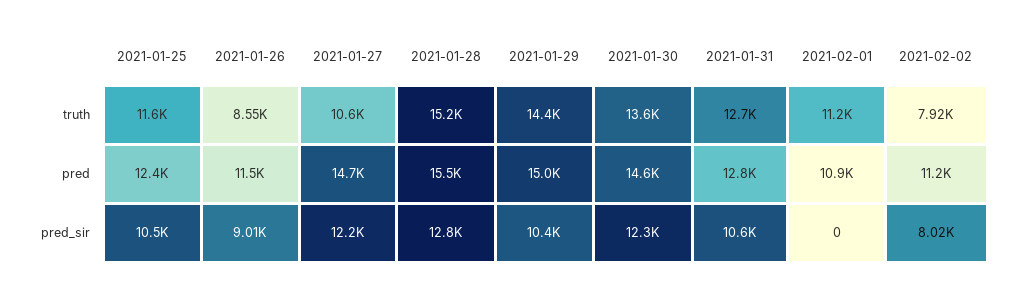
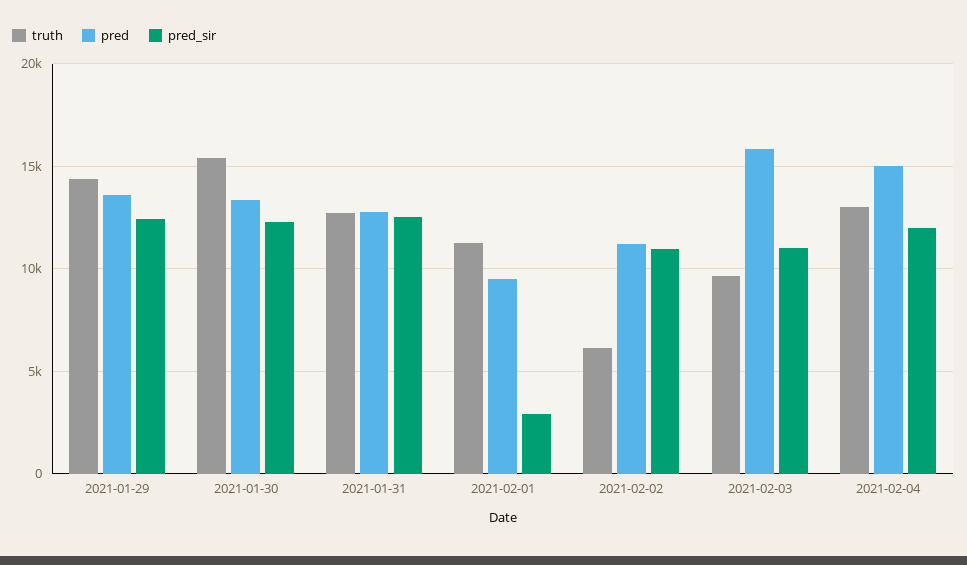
truth, 2021-01-25: 11600 -> none
truth, 2021-01-26: 8550 -> none
truth, 2021-01-27: 10600 -> none
truth, 2021-01-28: 15200 -> none
truth, 2021-01-30: 13600 -> 15500
truth, 2021-02-02: 7920 -> 6000
pred, 2021-01-25: 12400 -> none
pred, 2021-01-26: 11500 -> none
pred, 2021-01-27: 14700 -> none
pred, 2021-01-28: 15500 -> none
pred, 2021-01-29: 15000 -> 13500
pred, 2021-01-30: 14600 -> 13500
pred, 2021-02-01: 10900 -> 9500
pred_sir, 2021-01-25: 10500 -> none
pred_sir, 2021-01-26: 9010 -> none
pred_sir, 2021-01-27: 12200 -> none
pred_sir, 2021-01-28: 12800 -> none
pred_sir, 2021-01-29: 10400 -> 12500
pred_sir, 2021-01-31: 10600 -> 12500
pred_sir, 2021-02-01: 0 -> 3000
pred_sir, 2021-02-02: 8020 -> 11000
truth, 2021-02-03: none -> 9500
pred, 2021-02-03: none -> 16000
pred_sir, 2021-02-03: none -> 11000
truth, 2021-02-04: none -> 13000
pred, 2021-02-04: none -> 15000
pred_sir, 2021-02-04: none -> 12000

